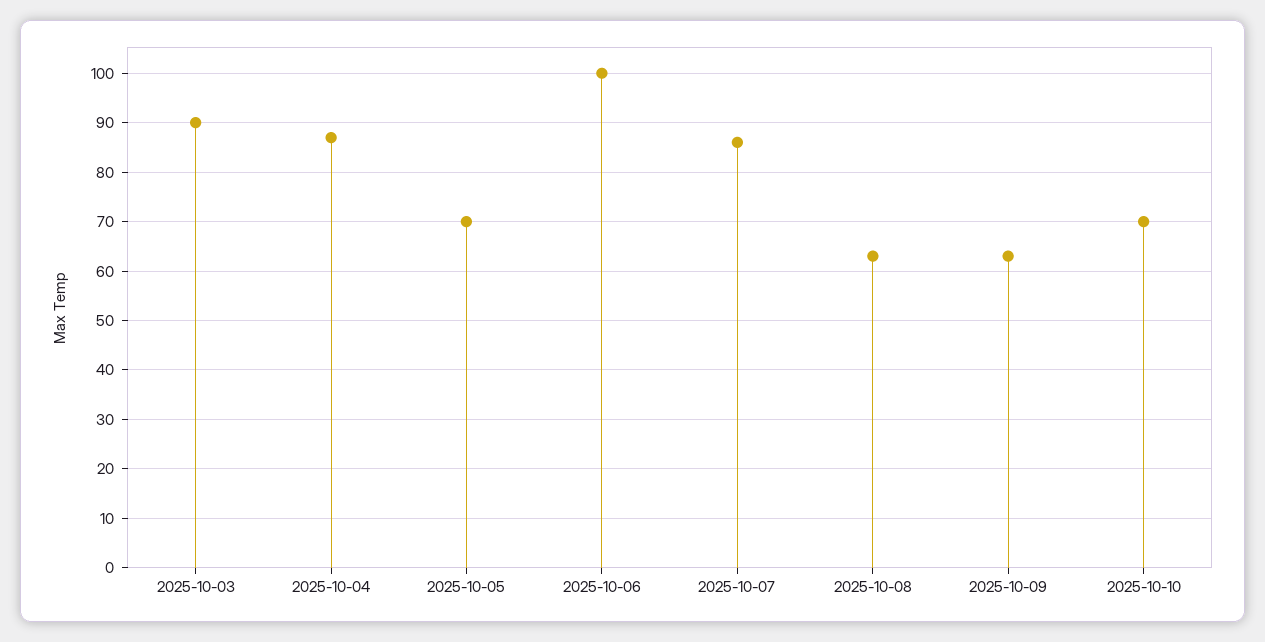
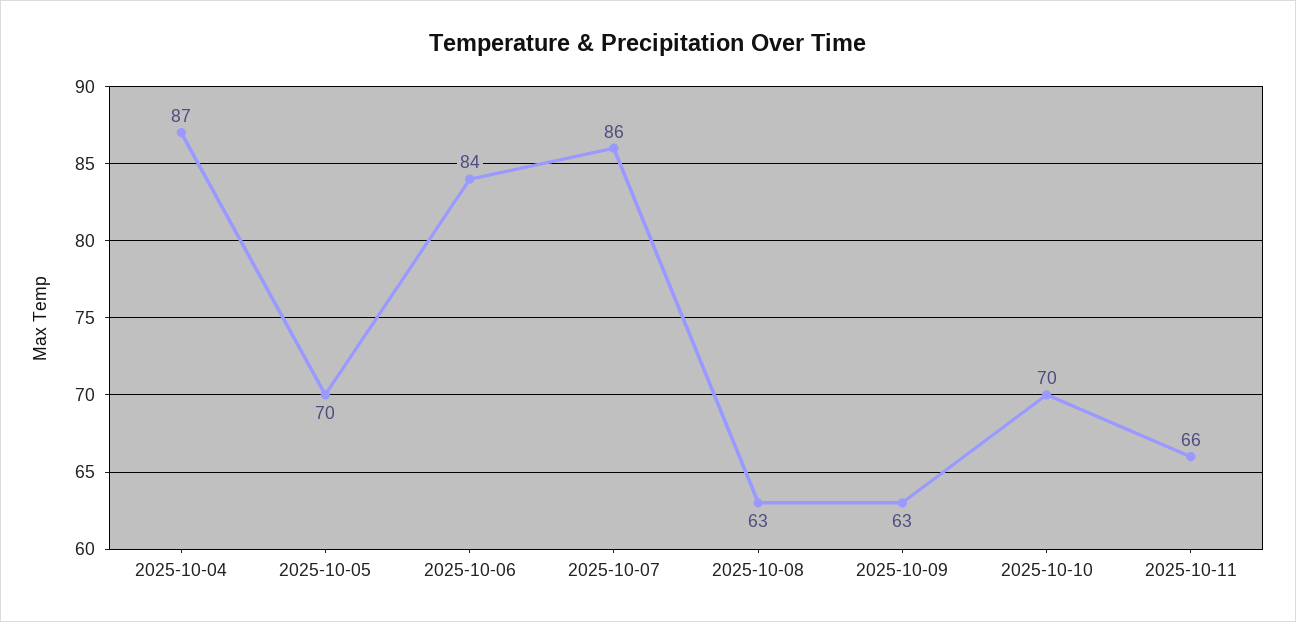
2025-10-03: 90 -> none
2025-10-06: 100 -> 84
2025-10-11: none -> 66

